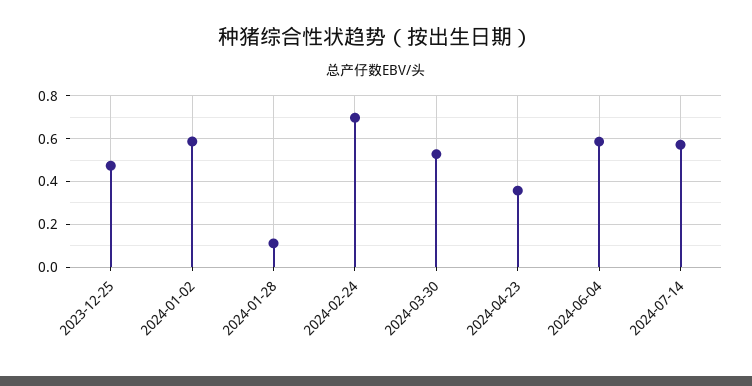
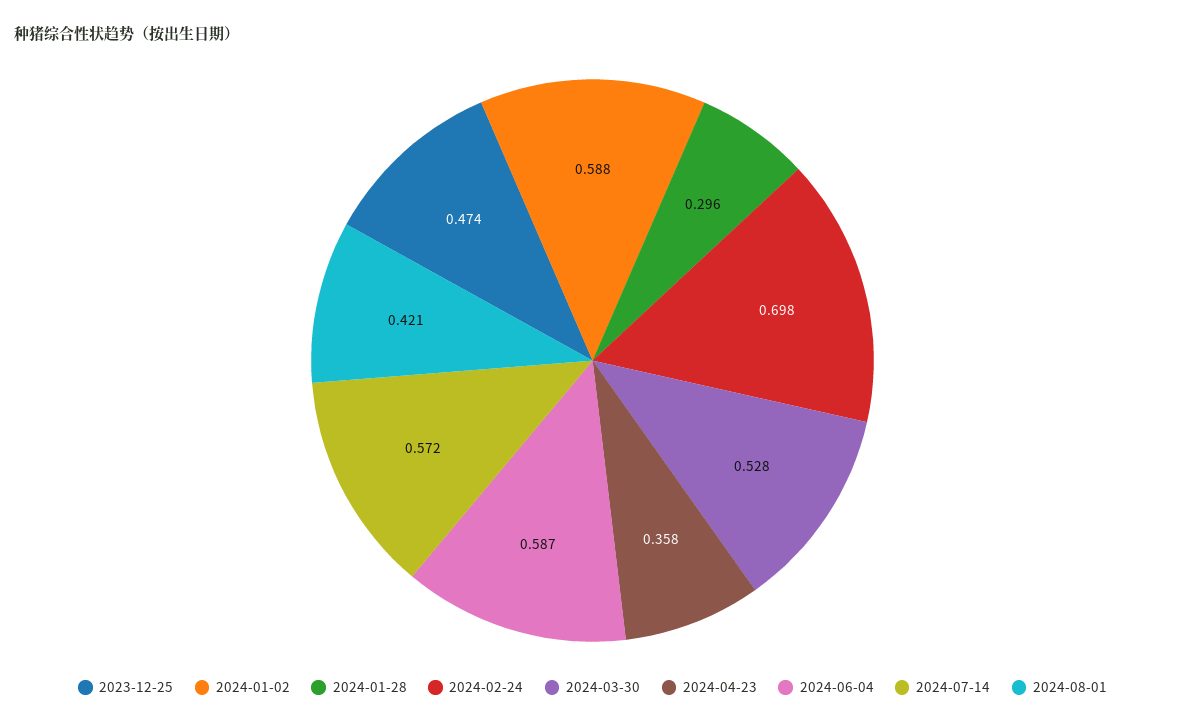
2024-01-28: 0.1 -> 0.296
2024-08-01: none -> 0.421

